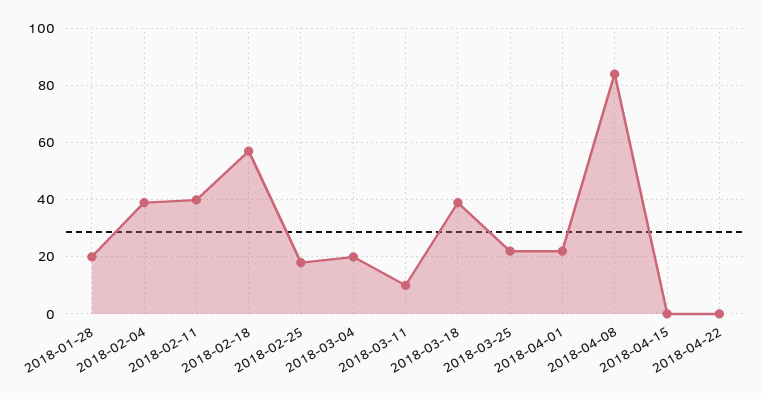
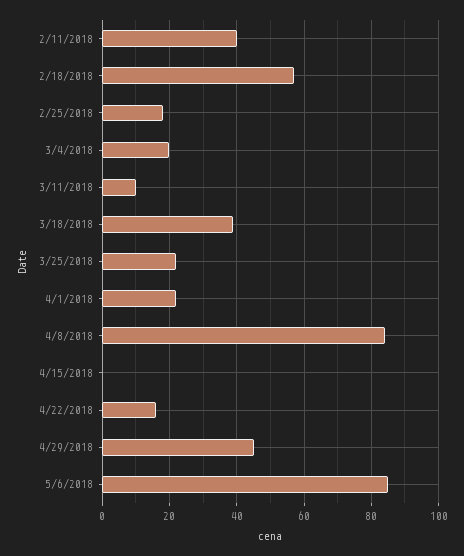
2018-01-28: 20 -> none
2018-02-04: 40 -> none
2018-04-22: 0 -> 15
4/29/2018: none -> 45
5/6/2018: none -> 85

